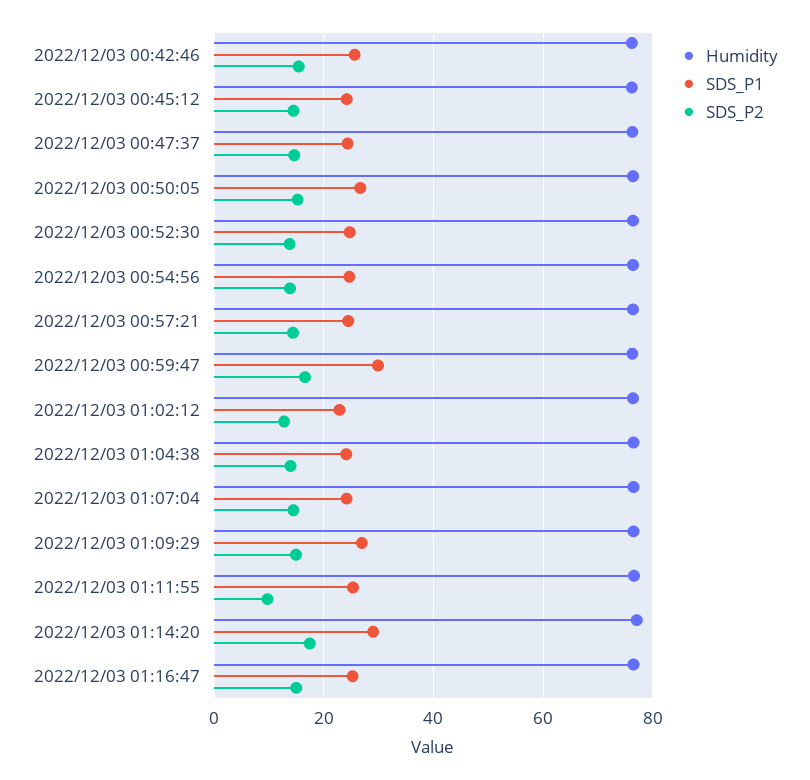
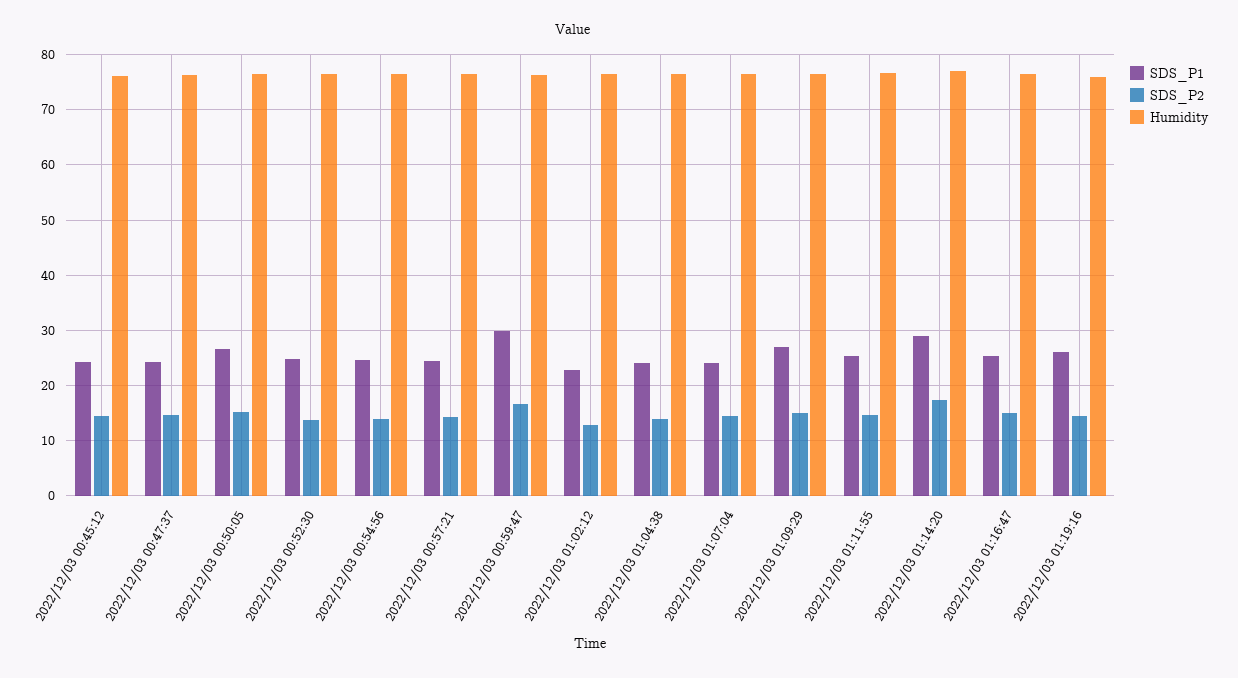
Humidity, 2022/12/03 00:42:46: 76 -> none
SDS_P1, 2022/12/03 00:42:46: 26 -> none
SDS_P2, 2022/12/03 00:42:46: 16 -> none
SDS_P2, 2022/12/03 01:11:55: 10 -> 14
SDS_P1, 2022/12/03 01:19:16: none -> 26
SDS_P2, 2022/12/03 01:19:16: none -> 14
Humidity, 2022/12/03 01:19:16: none -> 76

